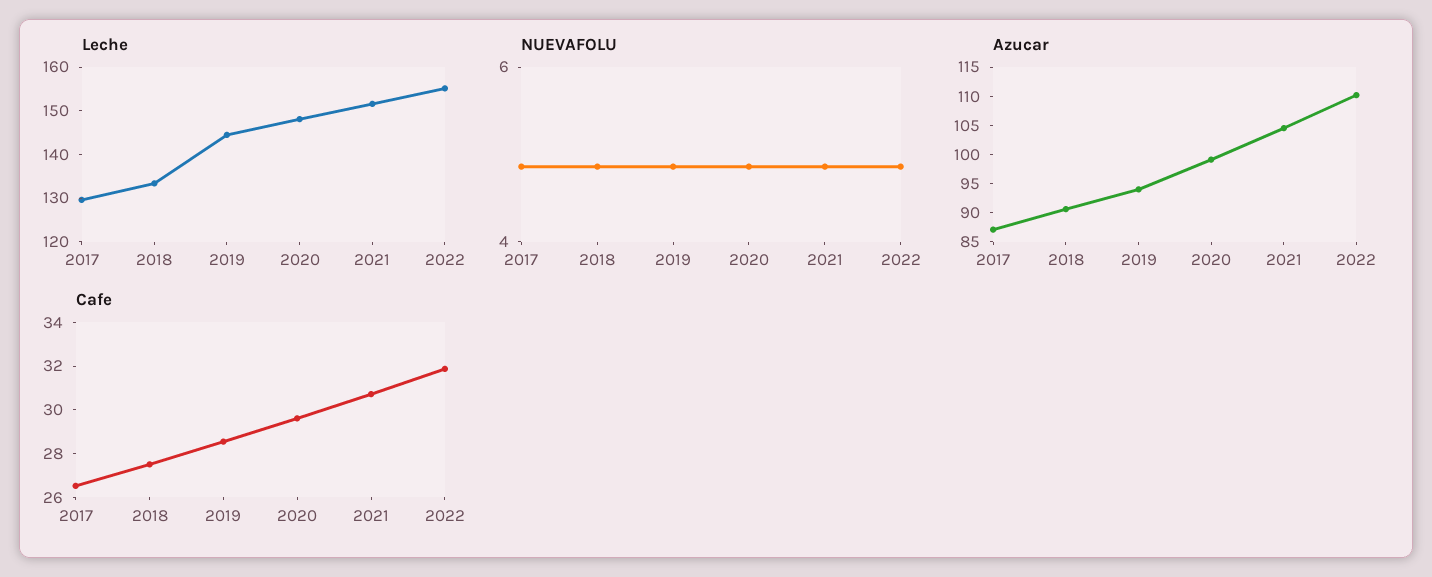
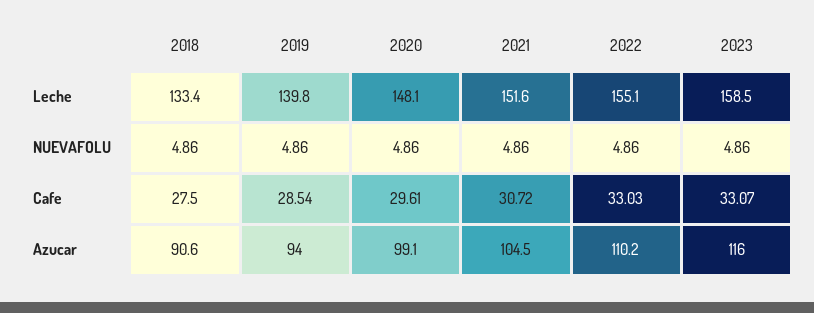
Leche, 2017: 130 -> none
Leche, 2019: 144 -> 139.8
NUEVAFOLU, 2017: 5 -> none
Azucar, 2017: 87.5 -> none
Cafe, 2017: 26.5 -> none
Cafe, 2022: 32 -> 33.03
Leche, 2023: none -> 158.5
NUEVAFOLU, 2023: none -> 4.86
Cafe, 2023: none -> 33.07
Azucar, 2023: none -> 116

